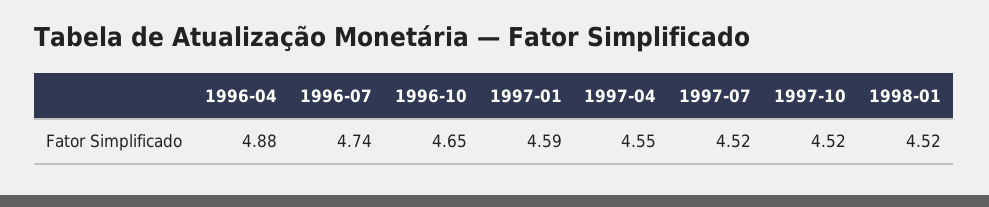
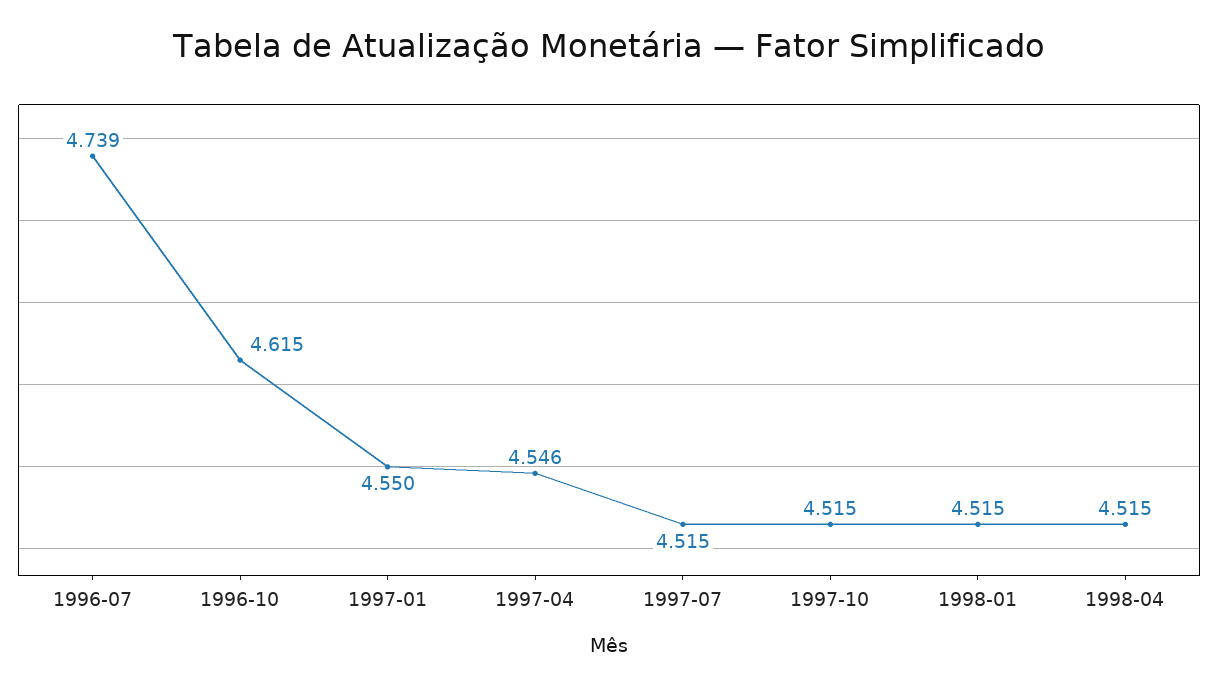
1996-04: 4.88 -> none
1996-10: 4.65 -> 4.615
1997-01: 4.59 -> 4.55
1998-04: none -> 4.515

